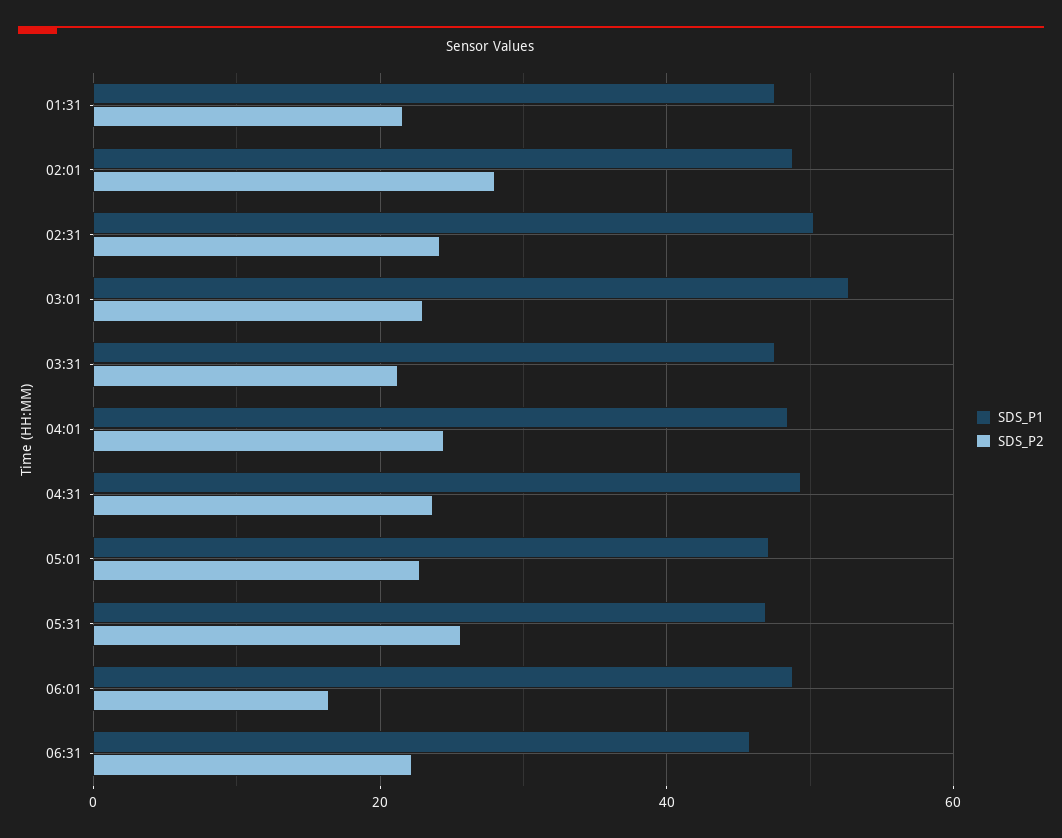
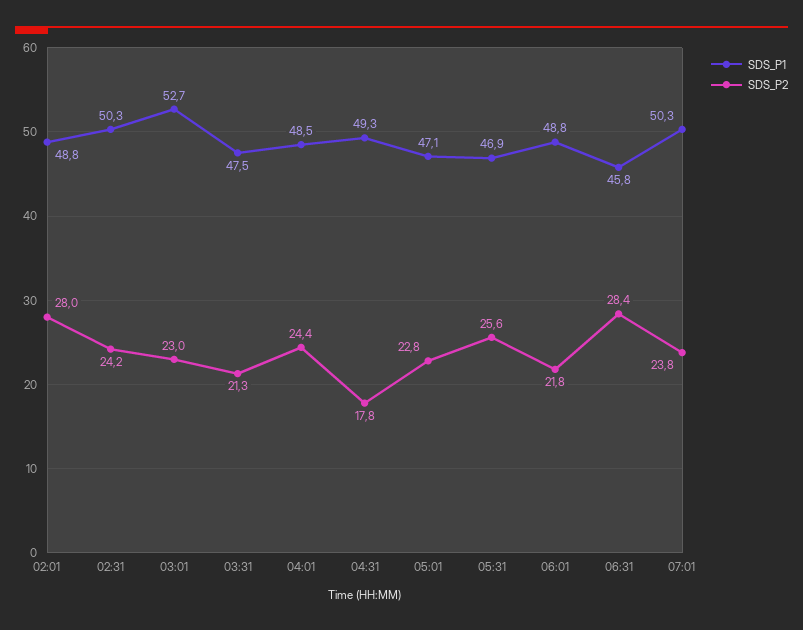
SDS_P1, 01:31: 48 -> none
SDS_P2, 01:31: 22 -> none
SDS_P2, 04:31: 24 -> 17.8
SDS_P2, 06:01: 16 -> 21.8
SDS_P2, 06:31: 22 -> 28.4
SDS_P1, 07:01: none -> 50.3
SDS_P2, 07:01: none -> 23.8

